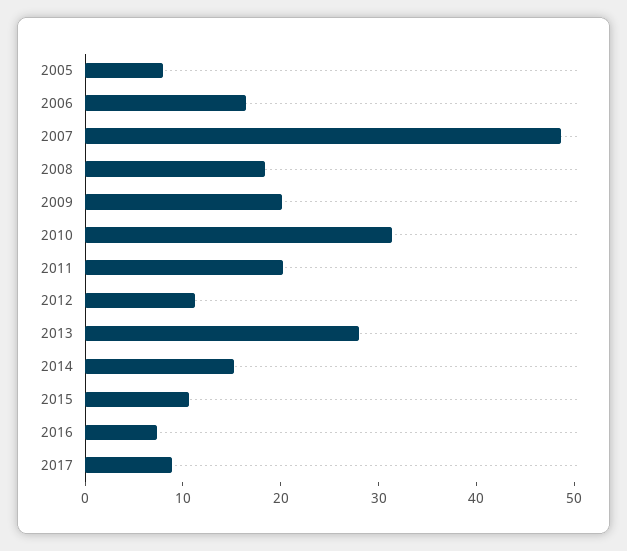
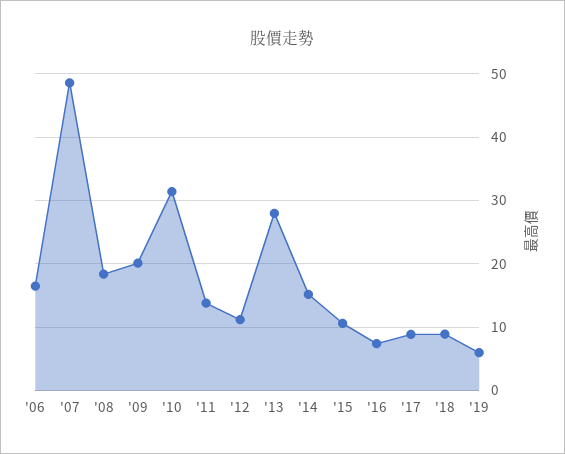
2005: 8 -> none
2011: 20 -> 14
'18: none -> 9
'19: none -> 6

